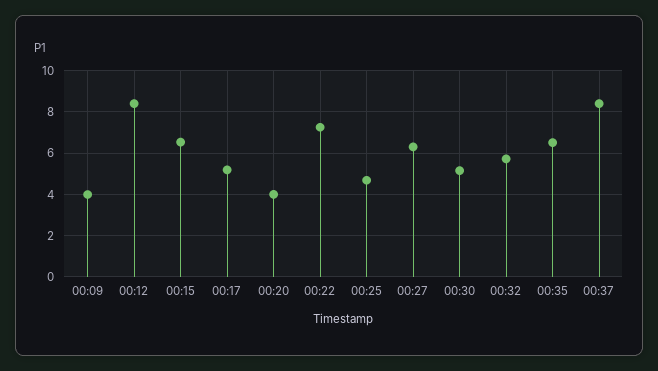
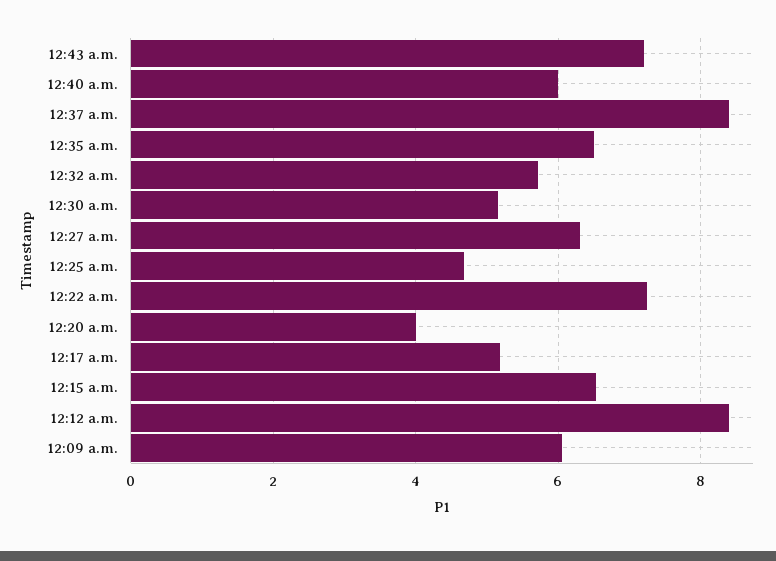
00:09: 4 -> 6
12:43 a.m.: none -> 7.2
12:40 a.m.: none -> 6

